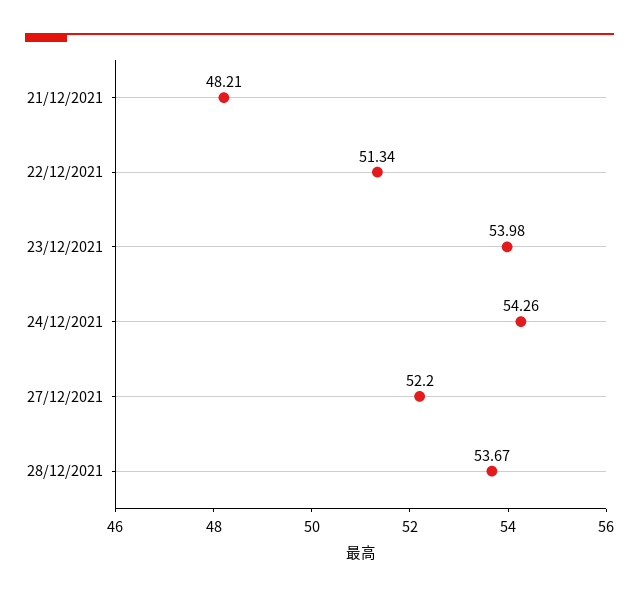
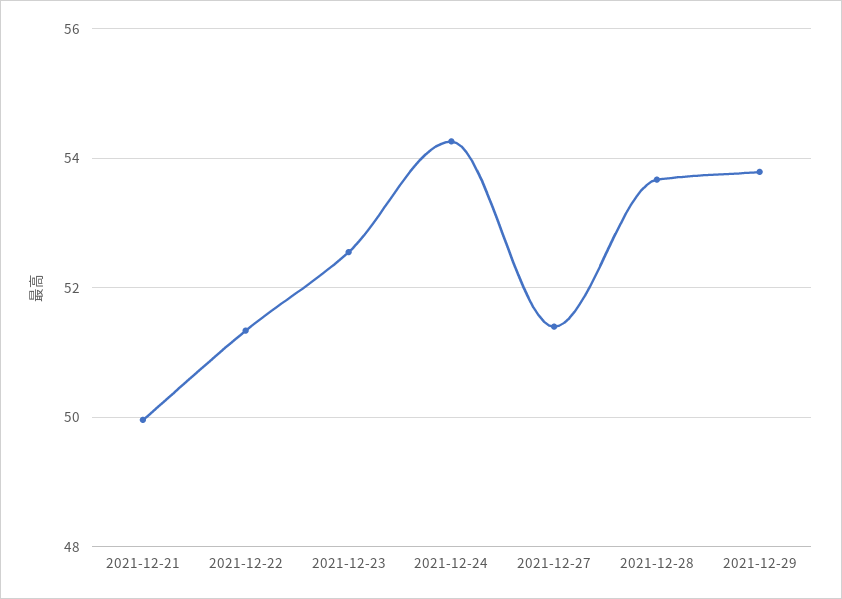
21/12/2021: 48.21 -> 50
23/12/2021: 53.98 -> 52.6
27/12/2021: 52.2 -> 51.4
2021-12-29: none -> 53.8

